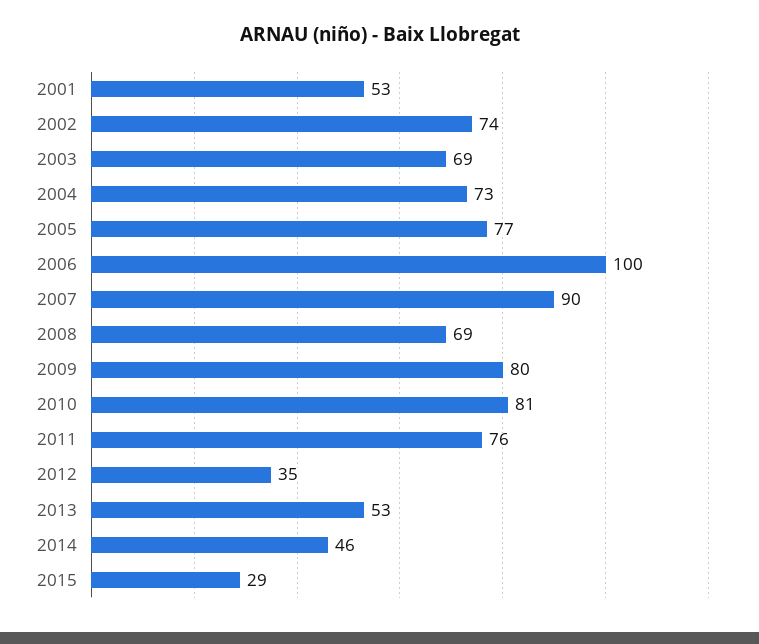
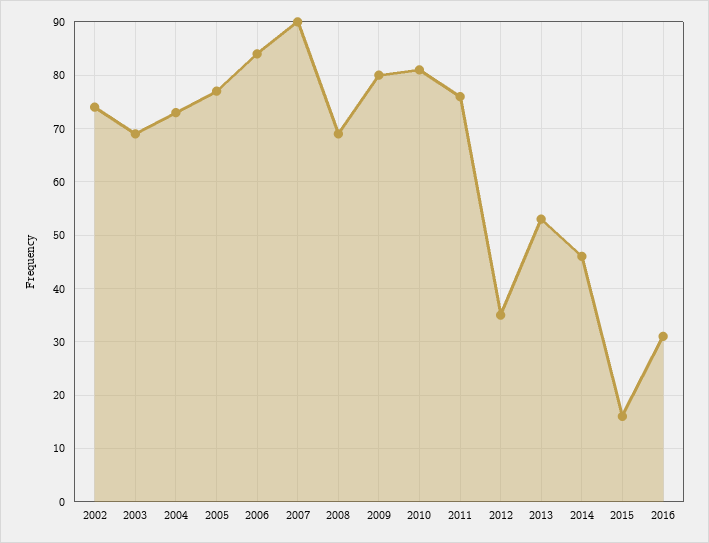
2001: 53 -> none
2006: 100 -> 85
2015: 29 -> 15
2016: none -> 30

